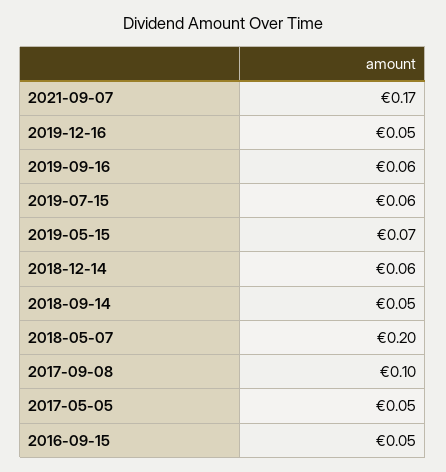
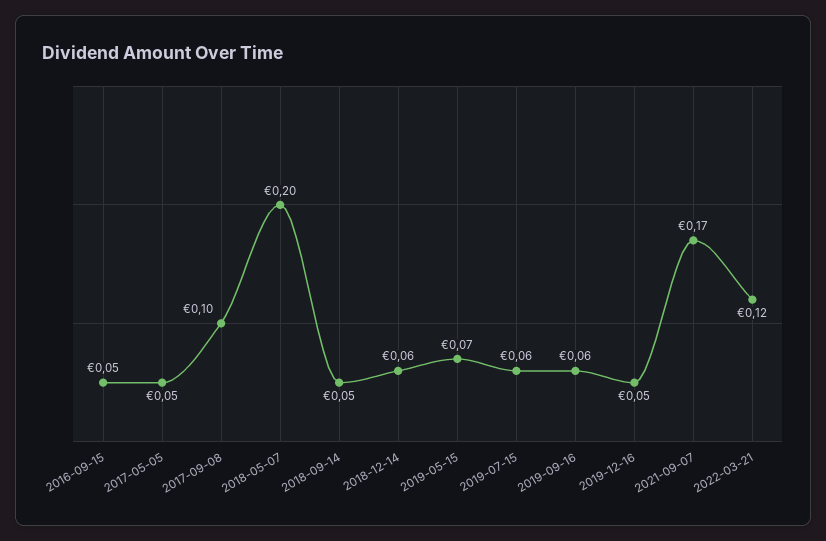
2022-03-21: none -> 0.12

